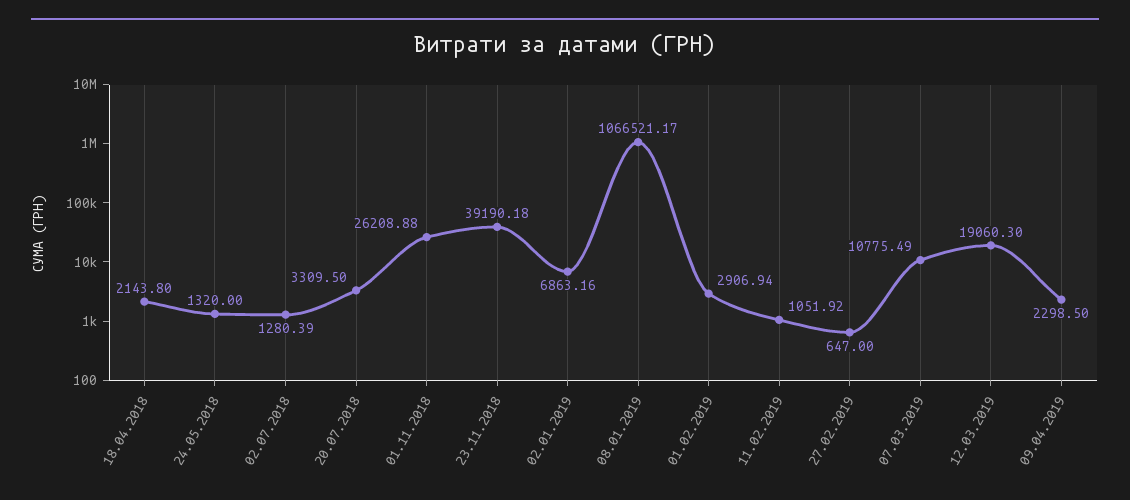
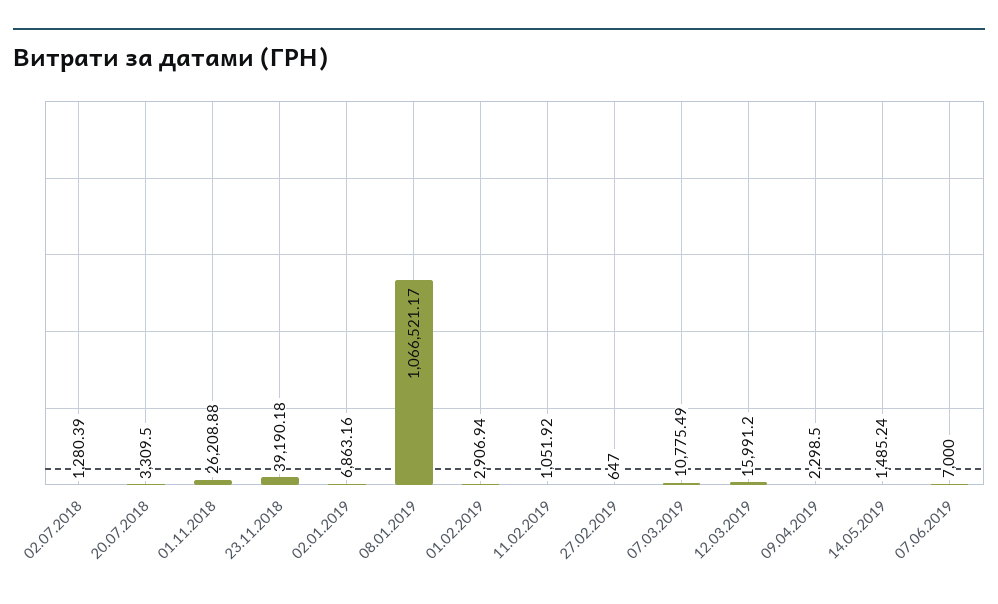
18.04.2018: 2143.8 -> none
24.05.2018: 1320 -> none
12.03.2019: 19060.3 -> 15991.2
14.05.2019: none -> 1485.24
07.06.2019: none -> 7000

